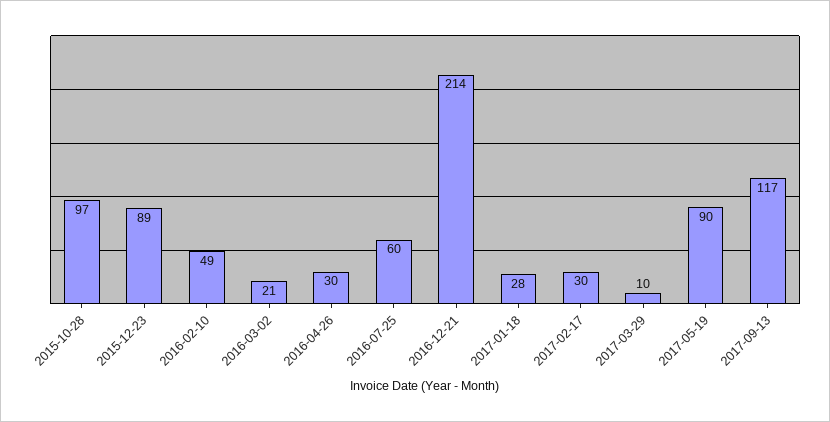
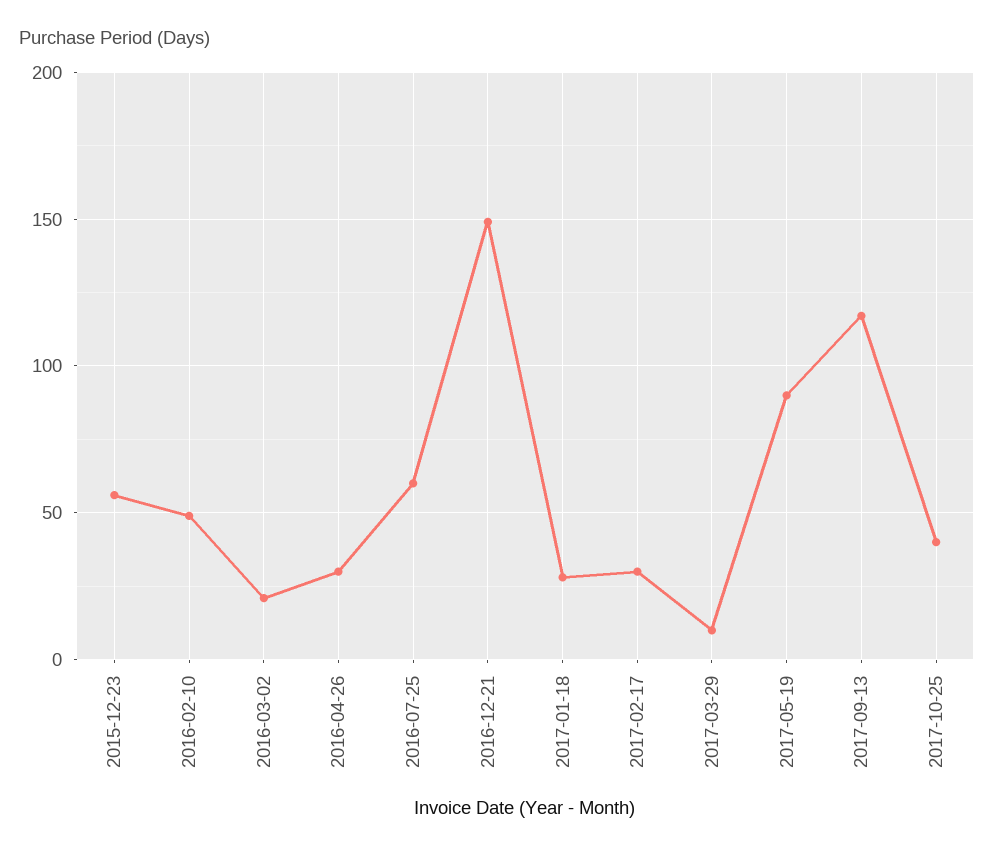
2015-10-28: 97 -> none
2015-12-23: 89 -> 55
2016-12-21: 214 -> 150
2017-10-25: none -> 40

